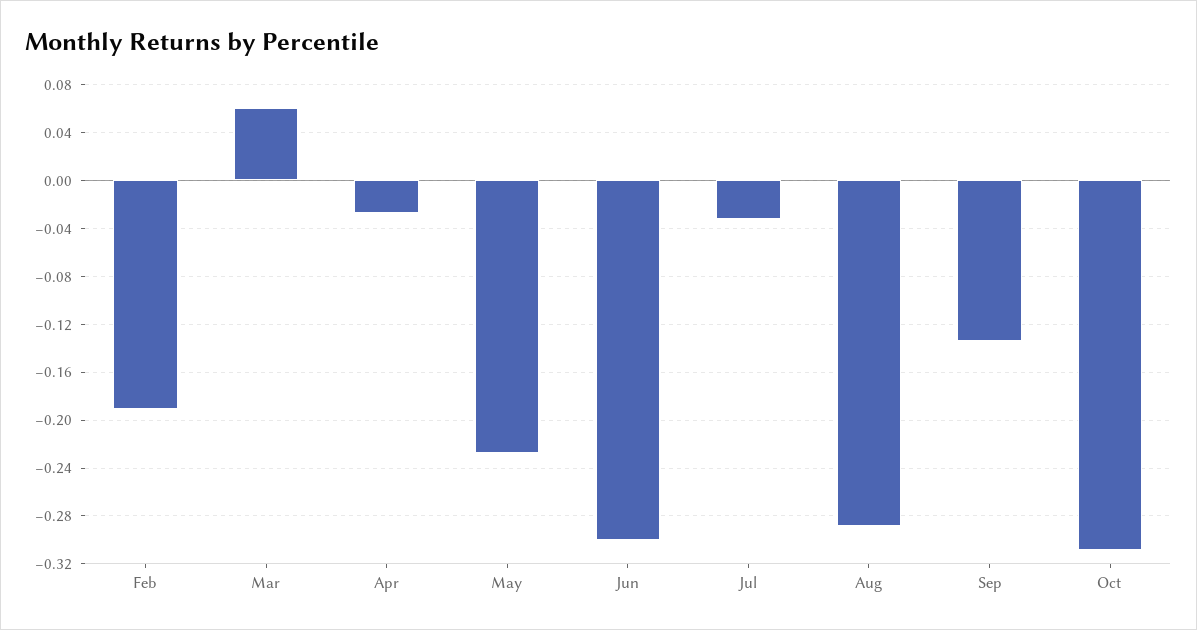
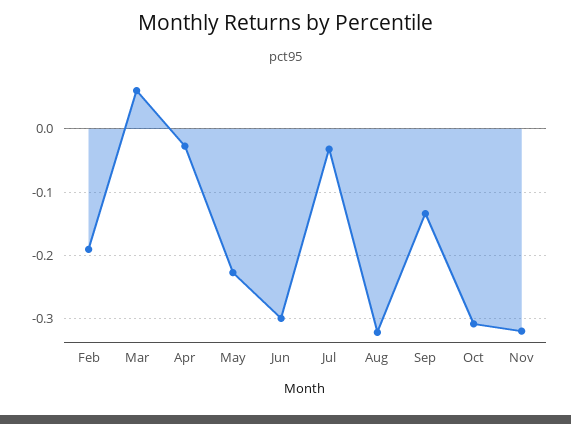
Aug: -0.29 -> -0.32
Nov: none -> -0.32

